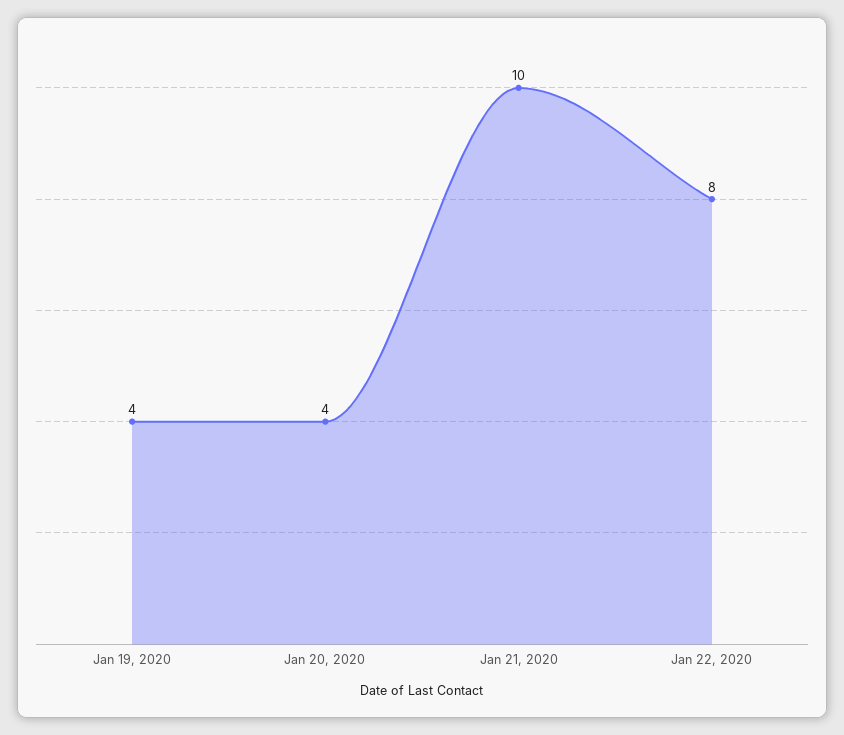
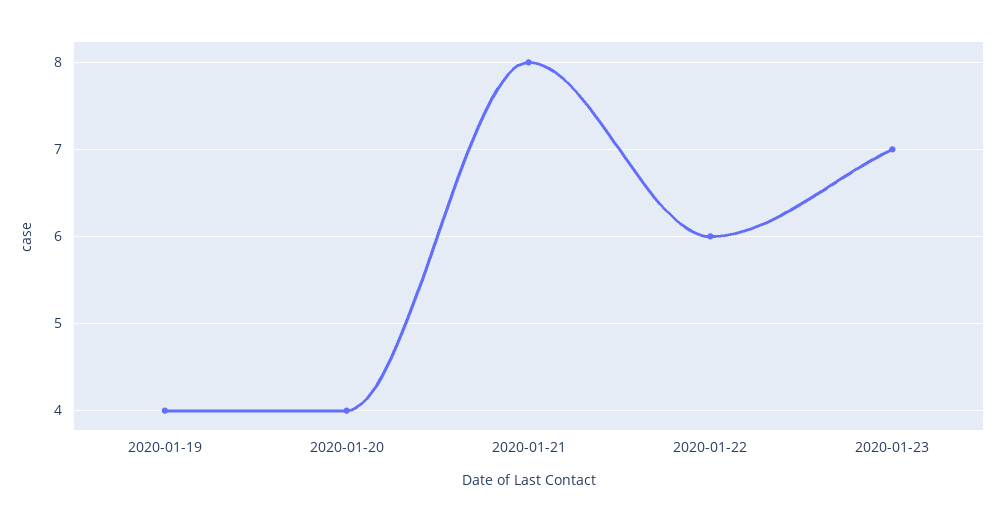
Jan 21, 2020: 10 -> 8
Jan 22, 2020: 8 -> 6
2020-01-23: none -> 7

